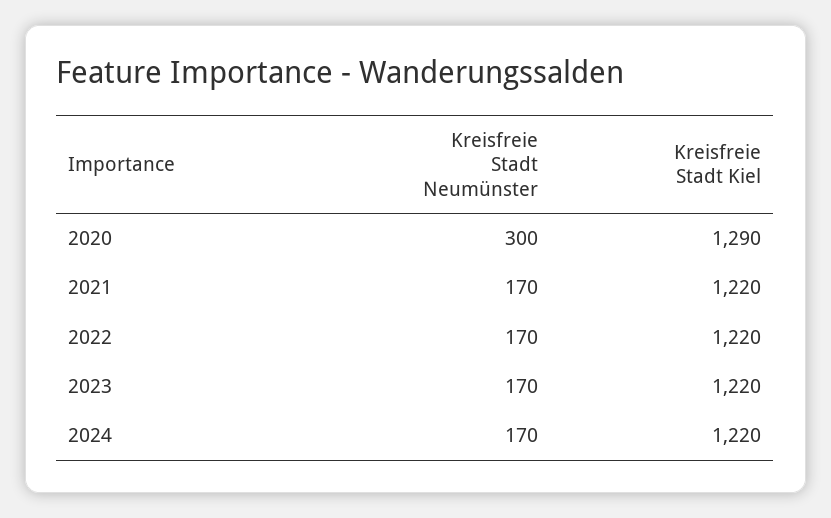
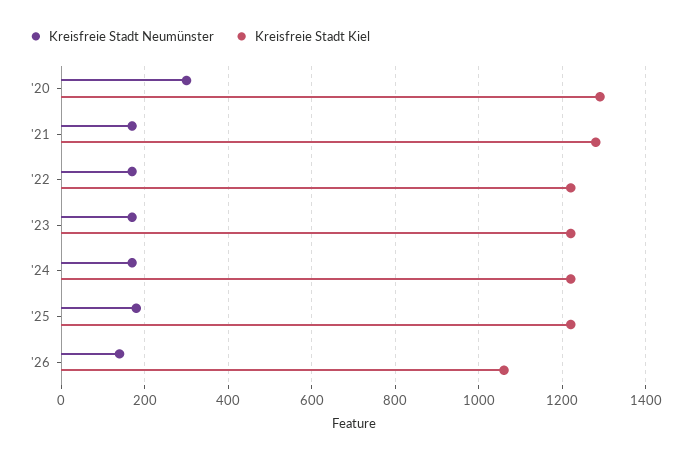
Kreisfreie Stadt Kiel, 2021: 1220 -> 1280
Kreisfreie Stadt Neumünster, '25: none -> 180
Kreisfreie Stadt Kiel, '25: none -> 1220
Kreisfreie Stadt Neumünster, '26: none -> 140
Kreisfreie Stadt Kiel, '26: none -> 1060

